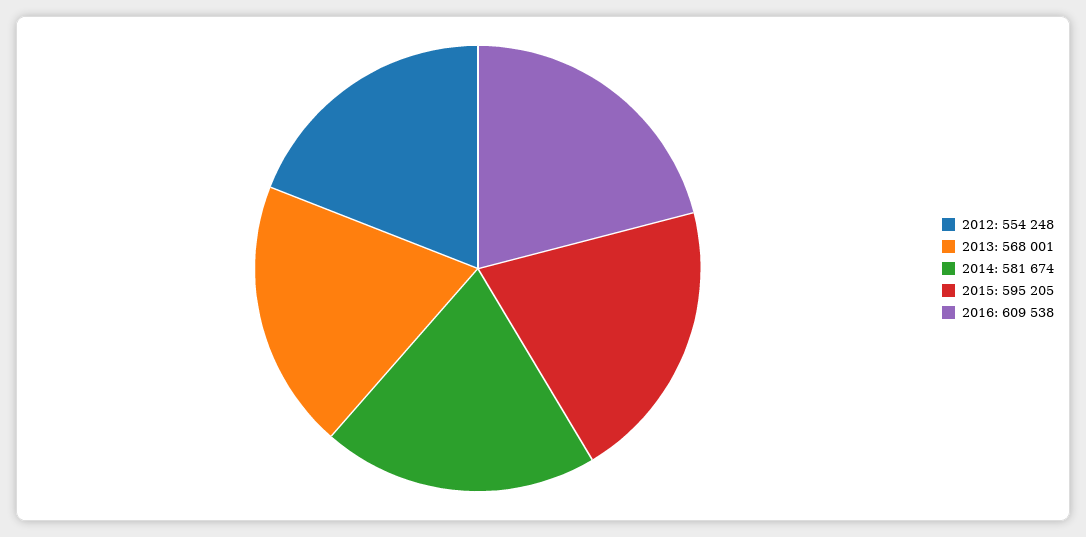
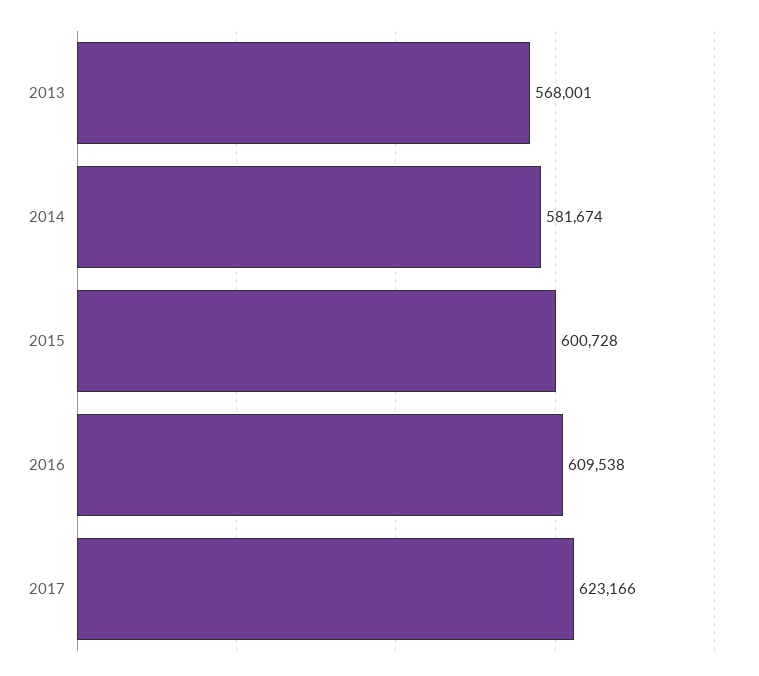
2012: 554248 -> none
2015: 595205 -> 600728
2017: none -> 623166

